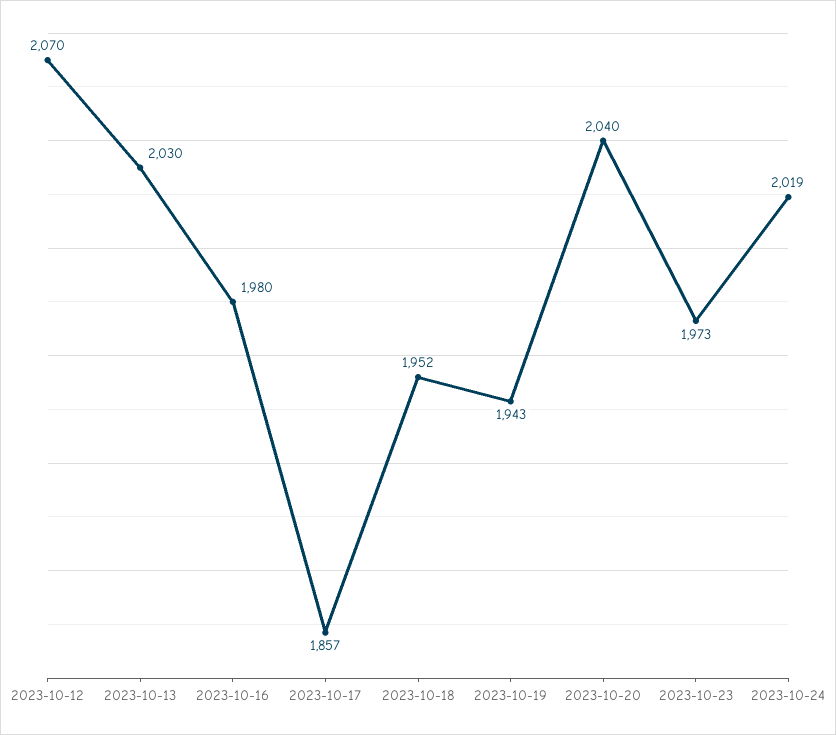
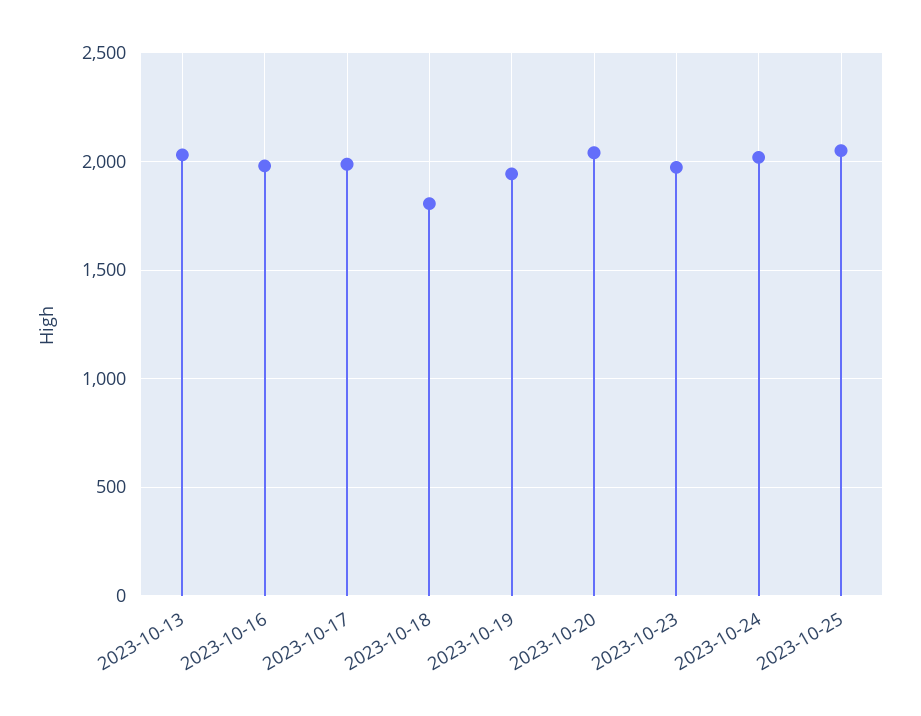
2023-10-12: 2070 -> none
2023-10-17: 1857 -> 2000
2023-10-18: 1952 -> 1800
2023-10-25: none -> 2050

